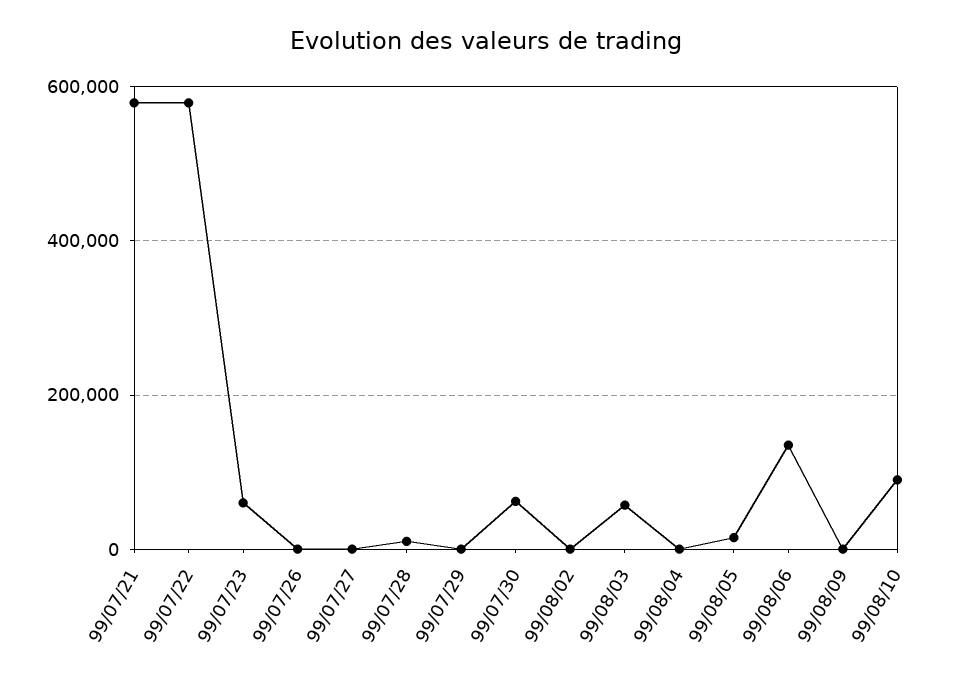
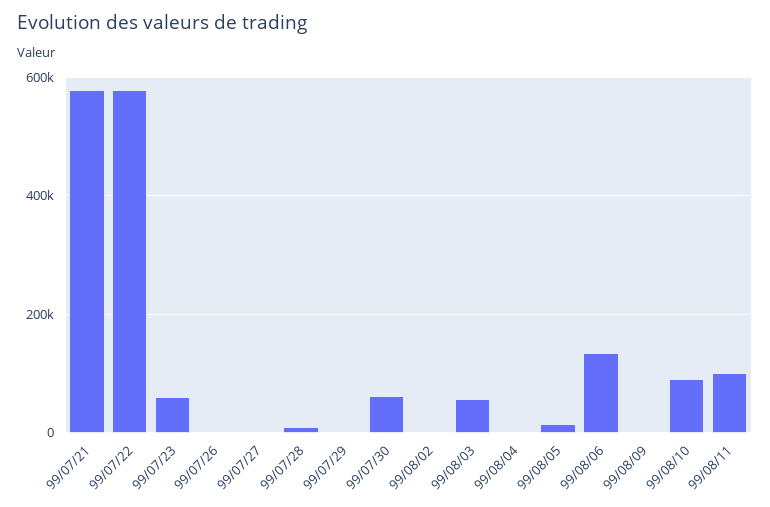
99/08/11: none -> 100000

